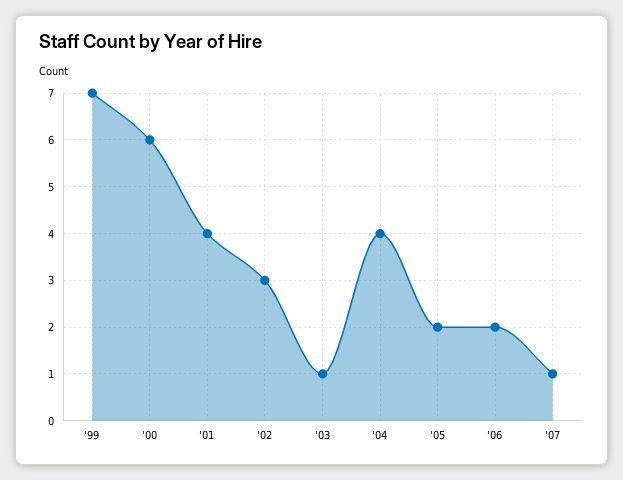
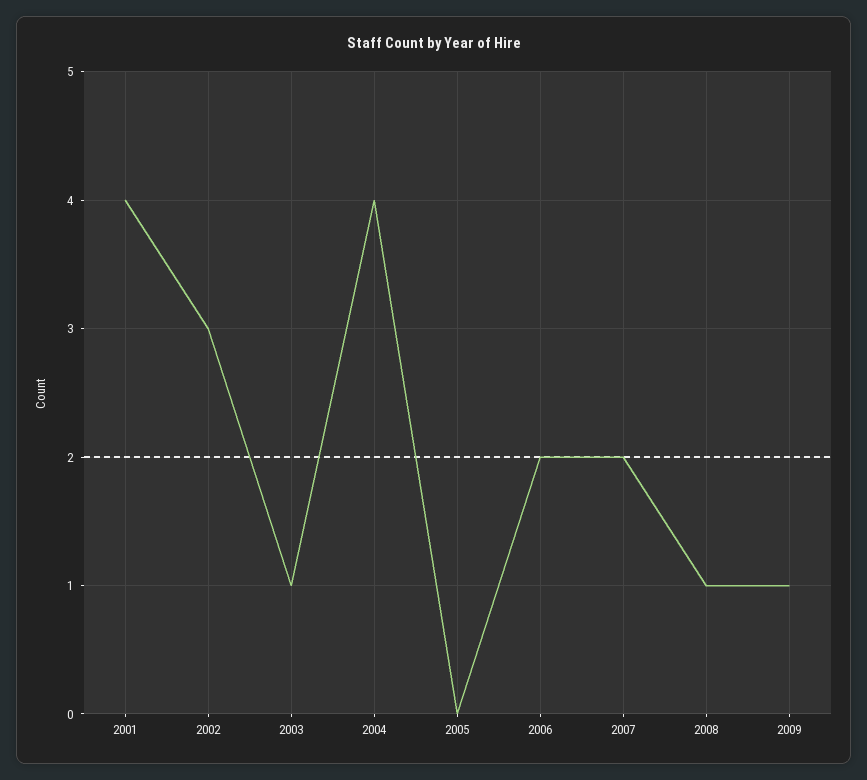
'99: 7 -> none
'00: 6 -> none
'05: 2 -> 0
'07: 1 -> 2
2008: none -> 1
2009: none -> 1

